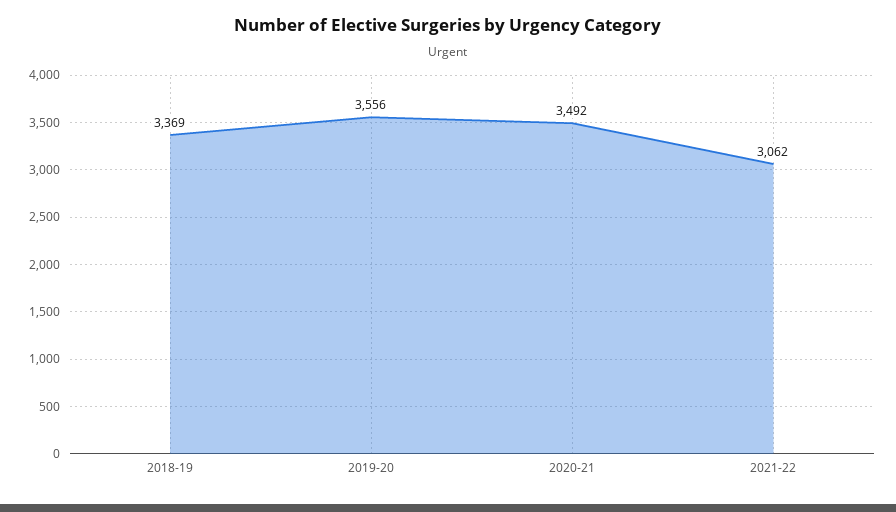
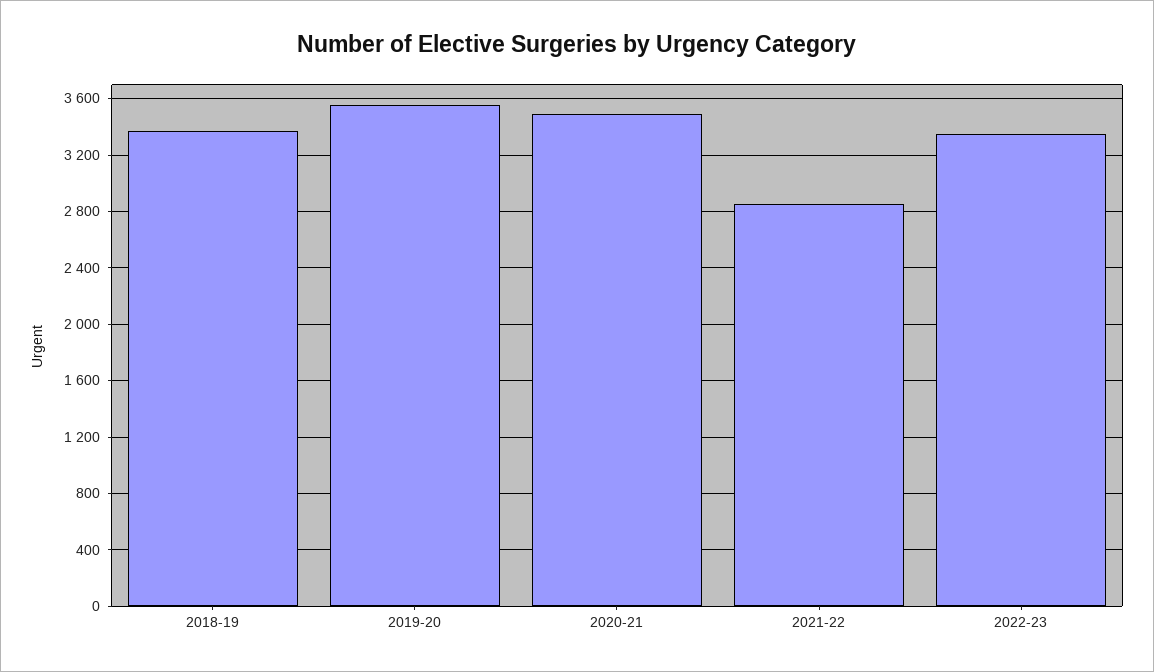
2021-22: 3062 -> 2850
2022-23: none -> 3350

